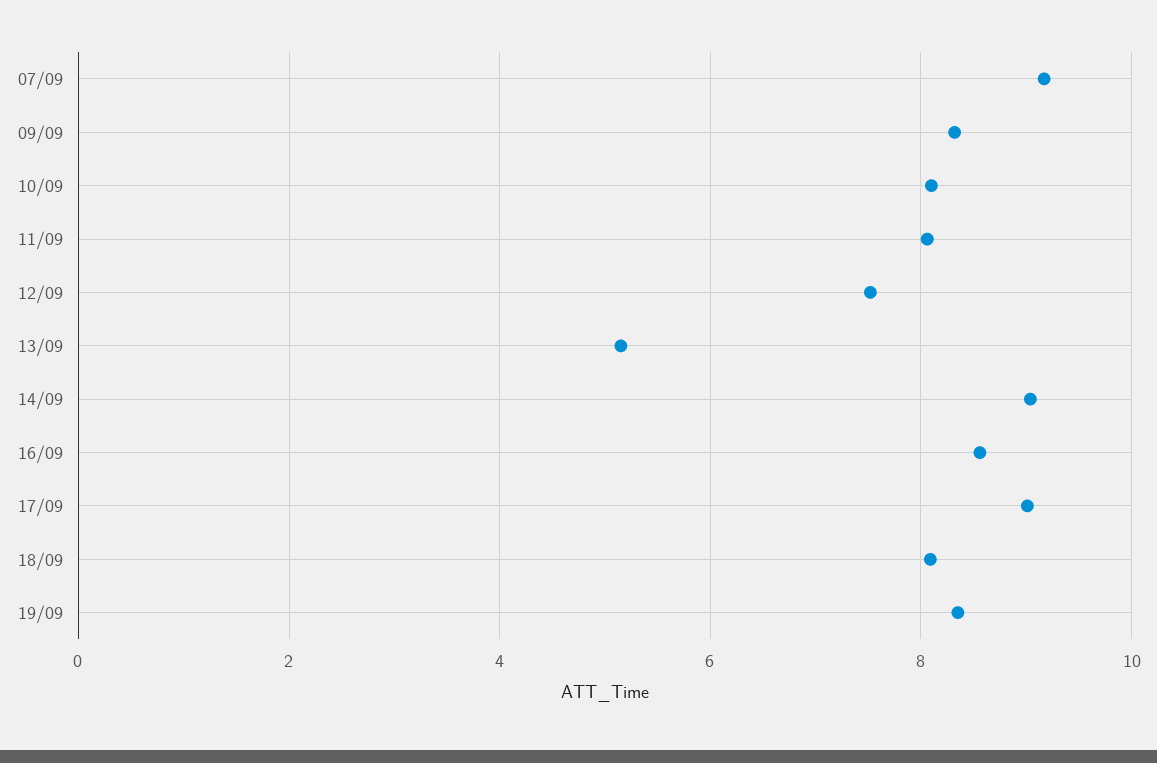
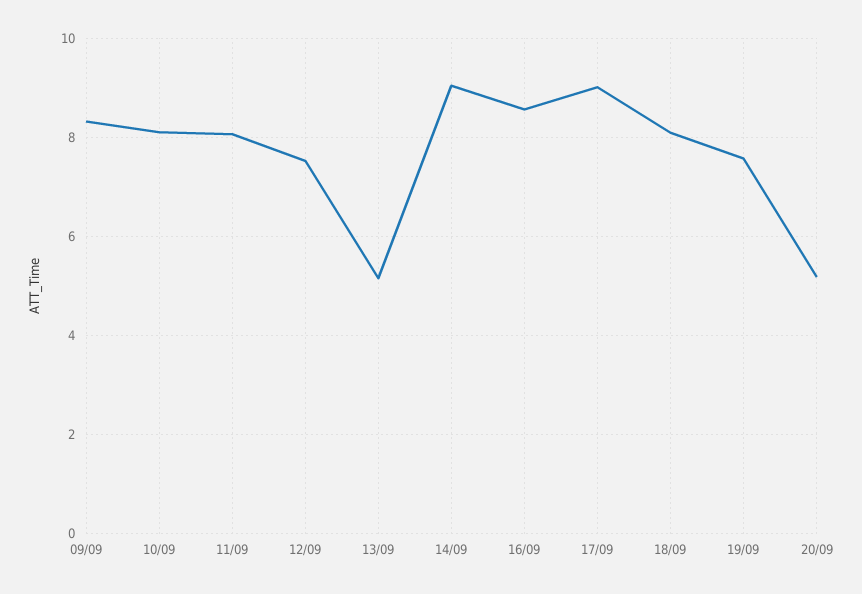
07/09: 9.2 -> none
19/09: 8.4 -> 7.6
20/09: none -> 5.2

